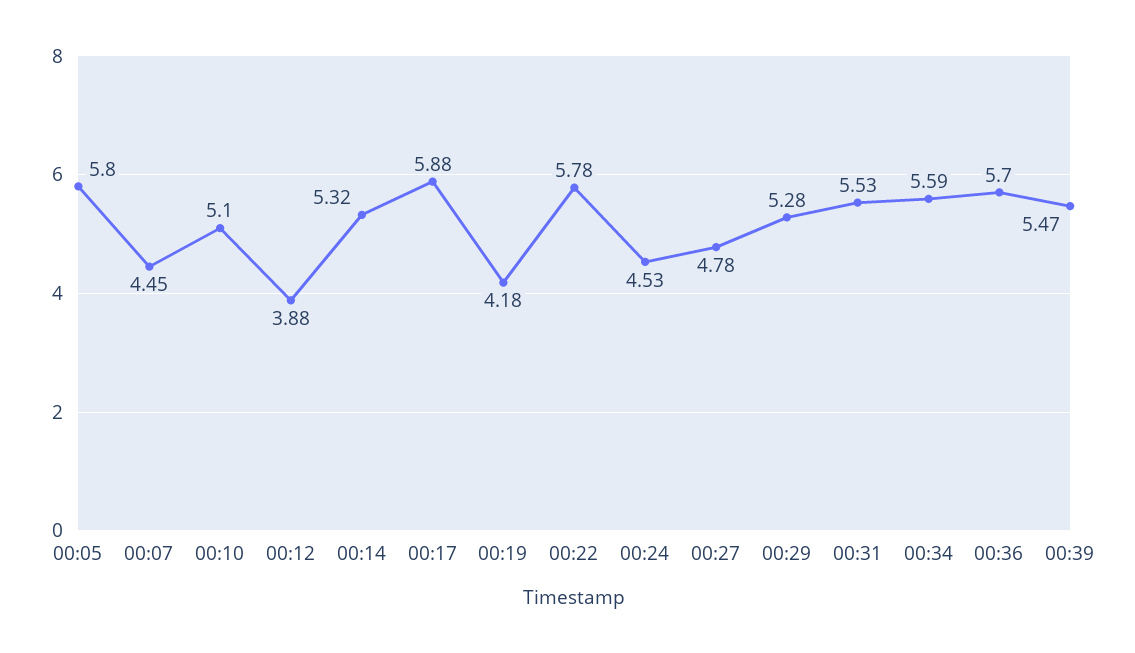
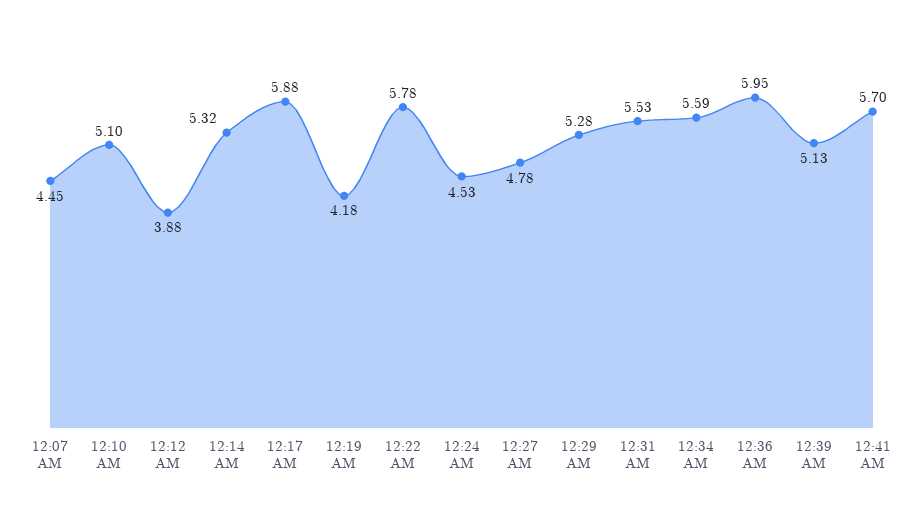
00:05: 5.8 -> none
00:36: 5.7 -> 5.95
00:39: 5.47 -> 5.13
12:41 AM: none -> 5.7

